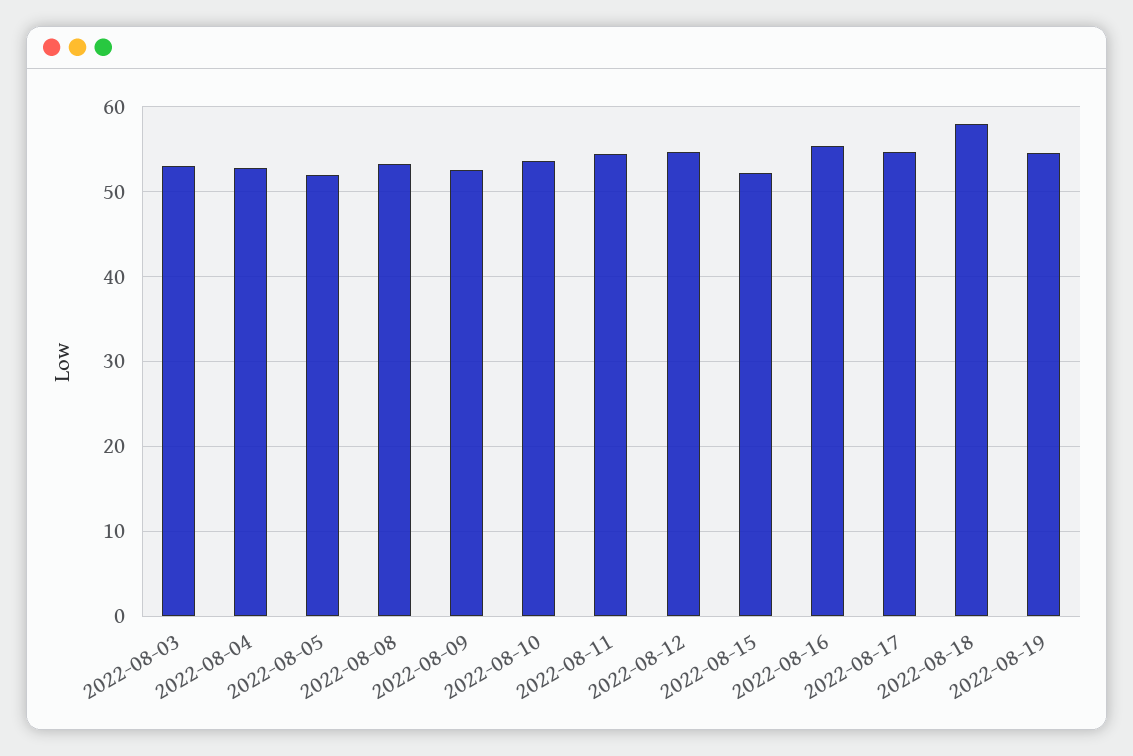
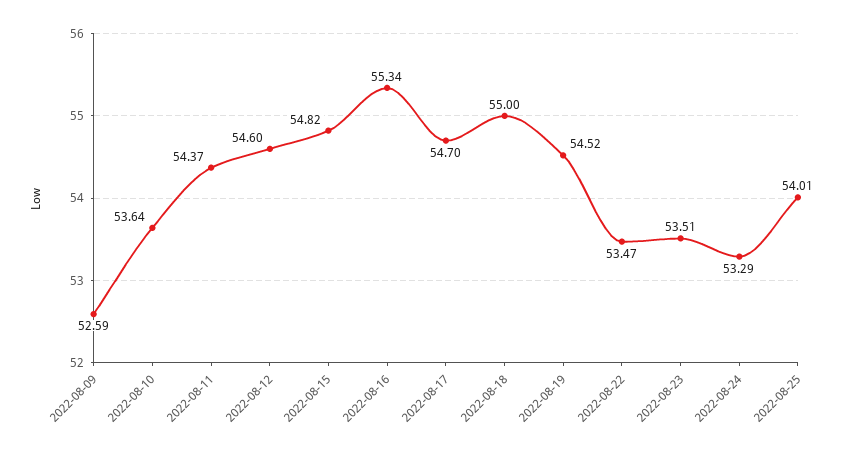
2022-08-03: 53 -> none
2022-08-04: 53 -> none
2022-08-05: 52 -> none
2022-08-08: 53 -> none
2022-08-15: 52 -> 54.82
2022-08-18: 58 -> 55
2022-08-22: none -> 53.47
2022-08-23: none -> 53.51
2022-08-24: none -> 53.29
2022-08-25: none -> 54.01

